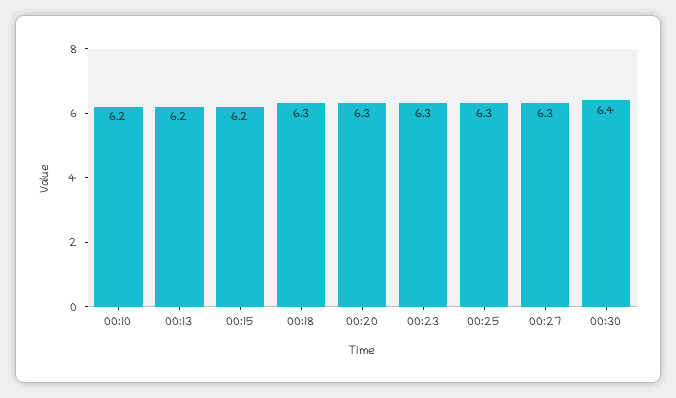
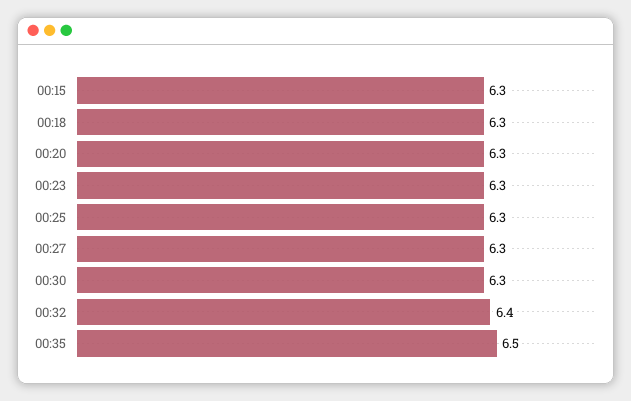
00:10: 6.2 -> none
00:13: 6.2 -> none
00:15: 6.2 -> 6.3
00:30: 6.4 -> 6.3
00:32: none -> 6.4
00:35: none -> 6.5

